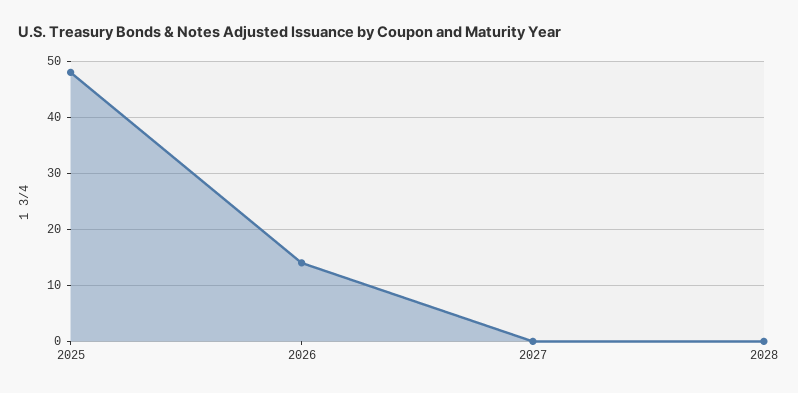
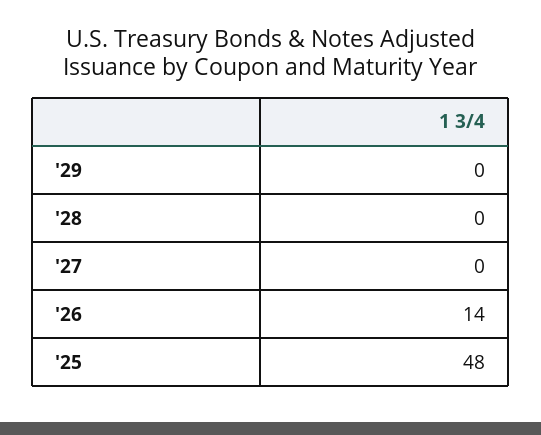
'29: none -> 0

